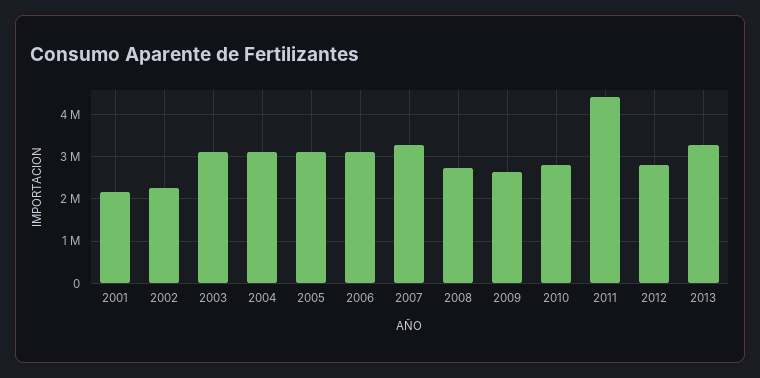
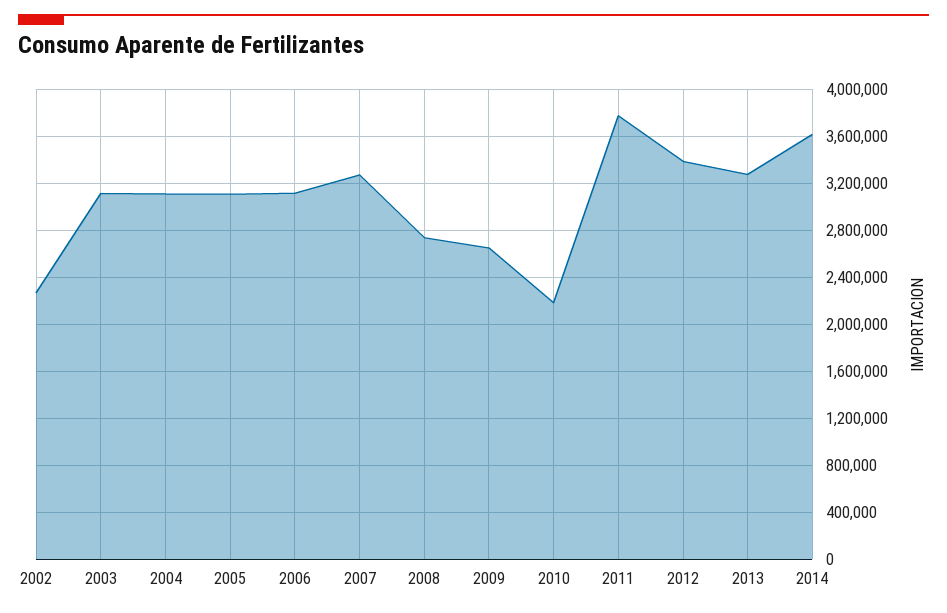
2001: 2200000 -> none
2010: 2800000 -> 2200000
2011: 4400000 -> 3800000
2012: 2800000 -> 3400000
2014: none -> 3600000

